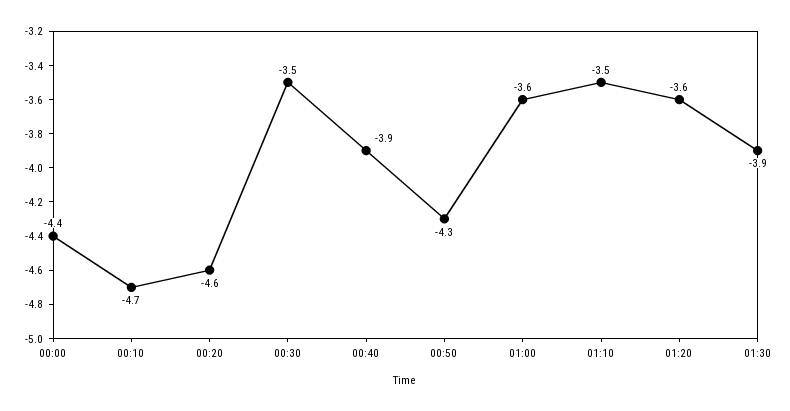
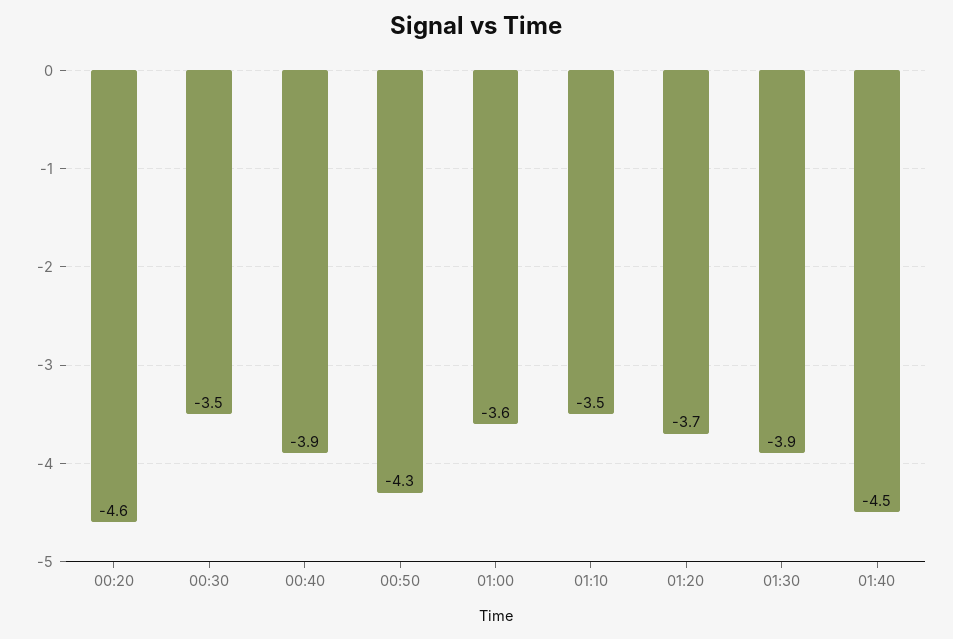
00:00: -4.4 -> none
00:10: -4.7 -> none
01:20: -3.6 -> -3.7
01:40: none -> -4.5

